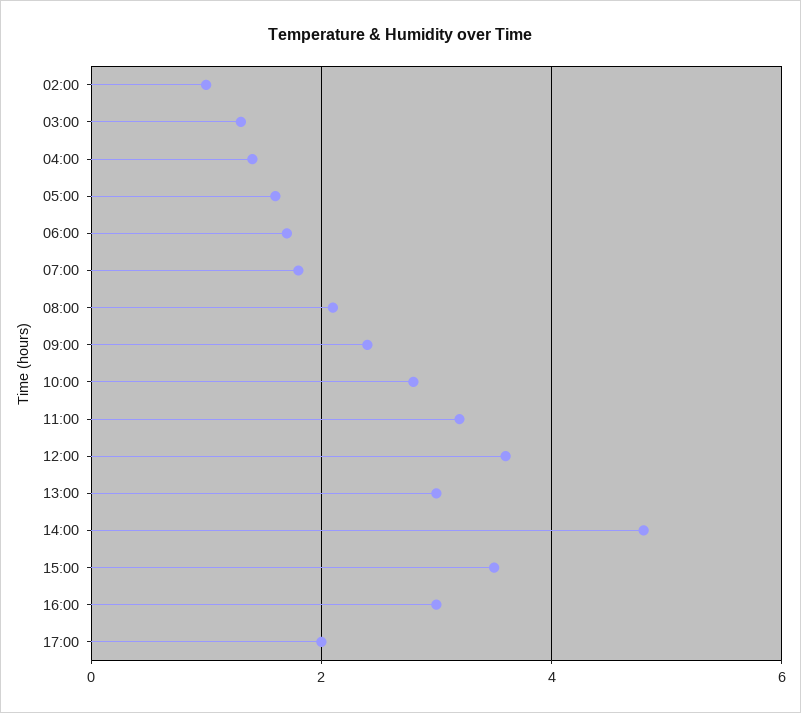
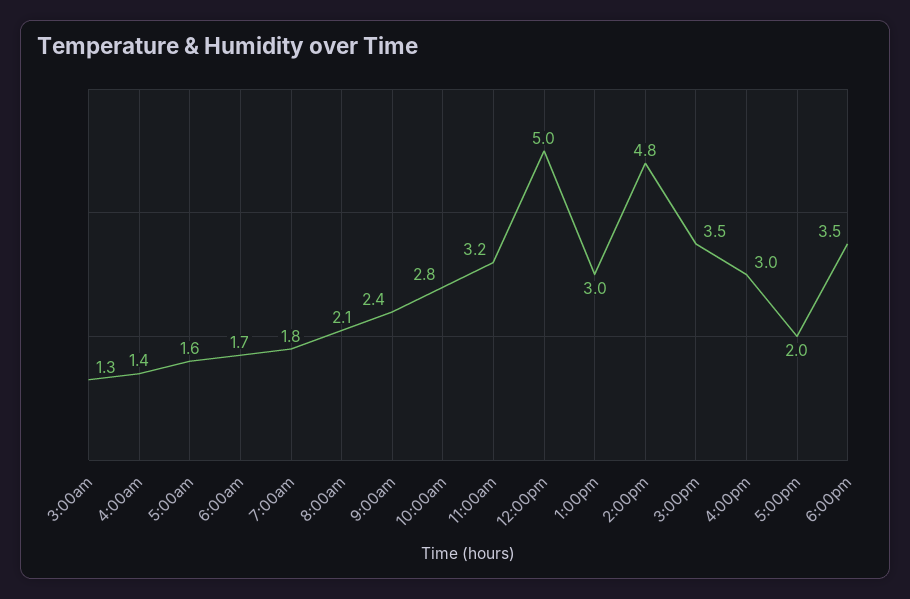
02:00: 1 -> none
12:00: 3.5 -> 5
6:00pm: none -> 3.5

